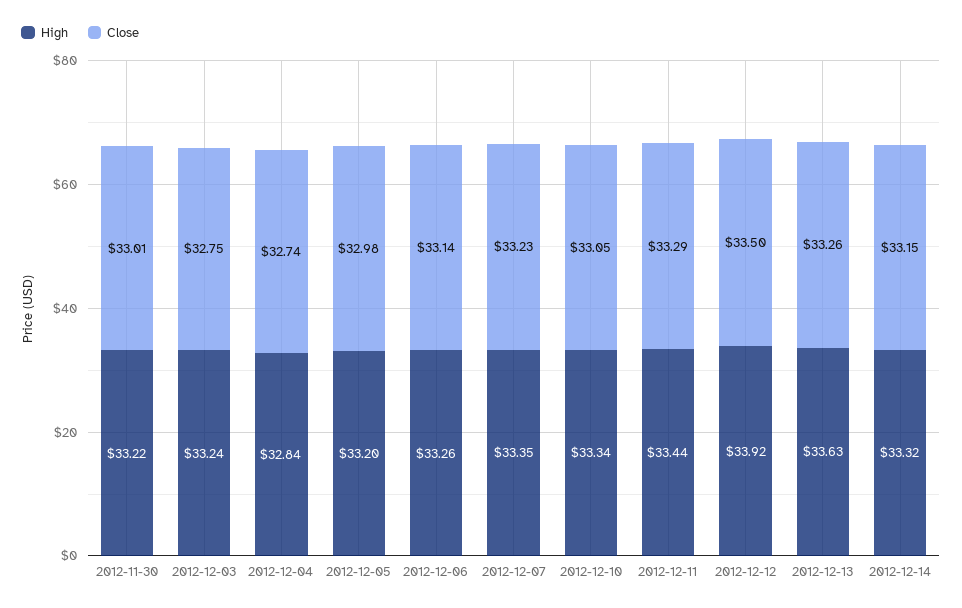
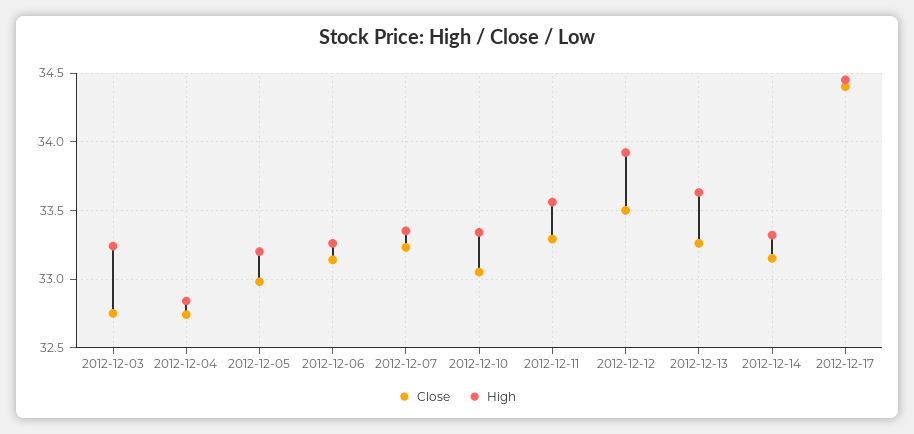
High, 2012-11-30: 33.22 -> none
Close, 2012-11-30: 33.01 -> none
High, 2012-12-11: 33.44 -> 33.55
Close, 2012-12-17: none -> 34.4
High, 2012-12-17: none -> 34.45

